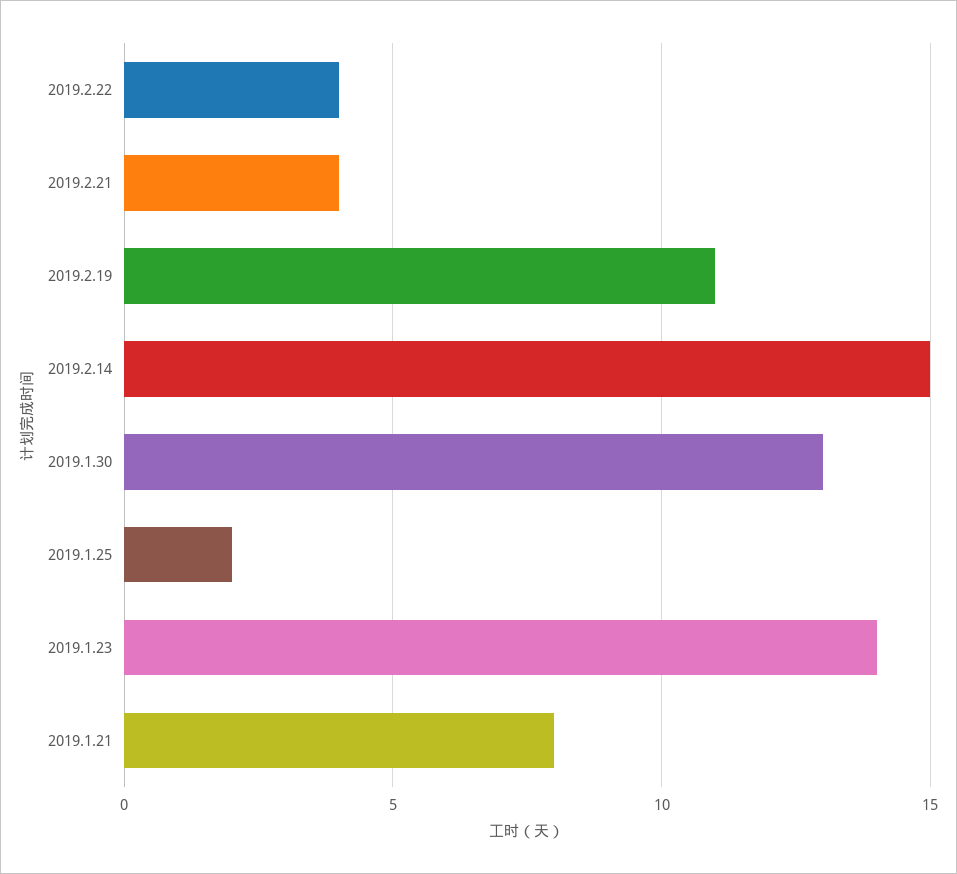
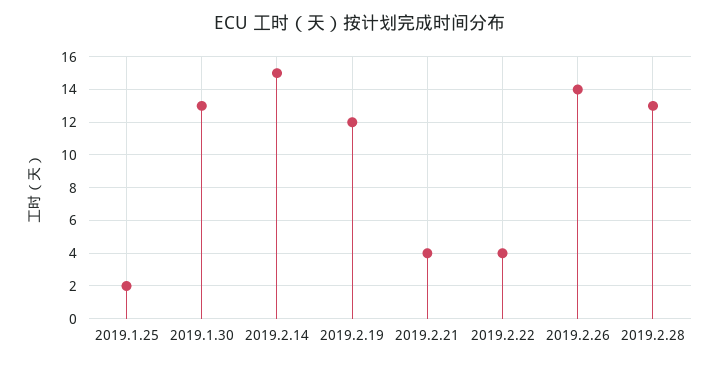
2019.2.19: 11 -> 12
2019.1.23: 14 -> none
2019.1.21: 8 -> none
2019.2.26: none -> 14
2019.2.28: none -> 13

